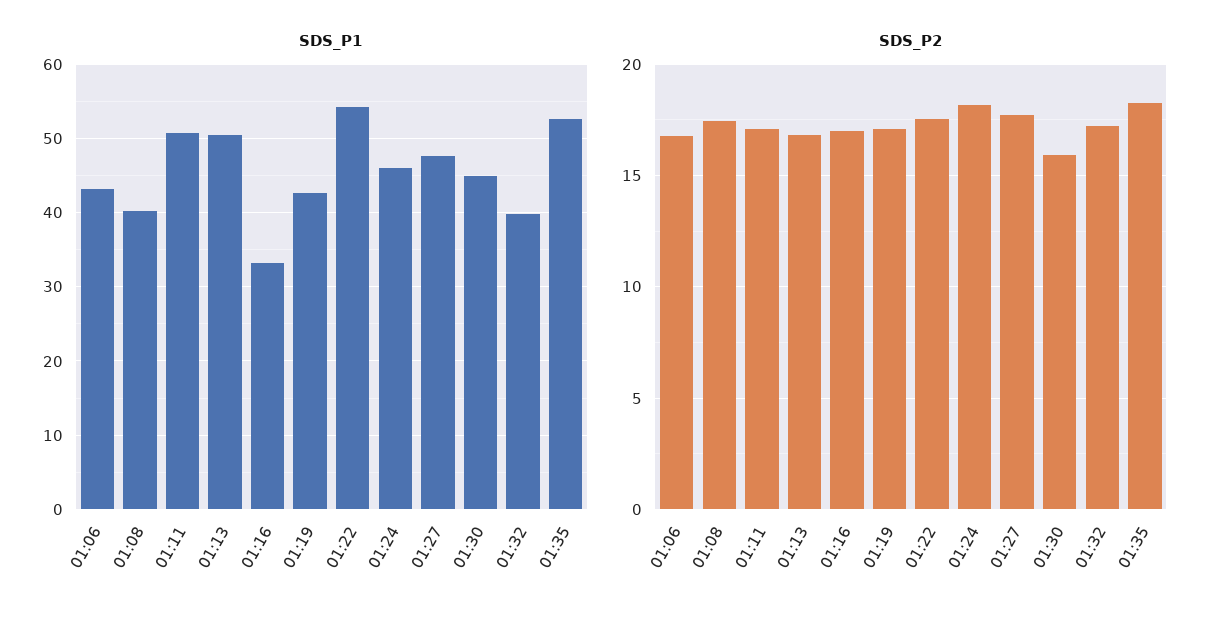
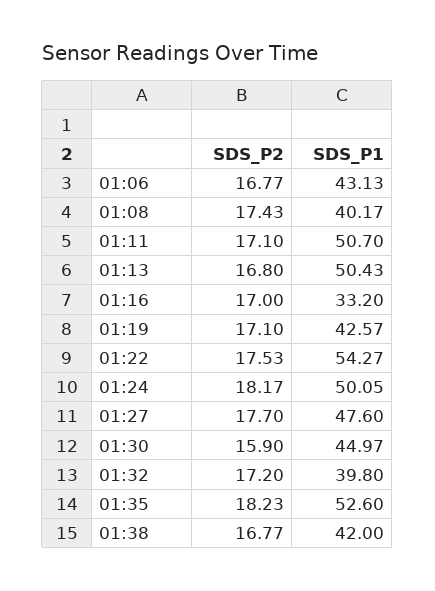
SDS_P1, 01:24: 46 -> 50.05
SDS_P2, 01:38: none -> 16.77
SDS_P1, 01:38: none -> 42

